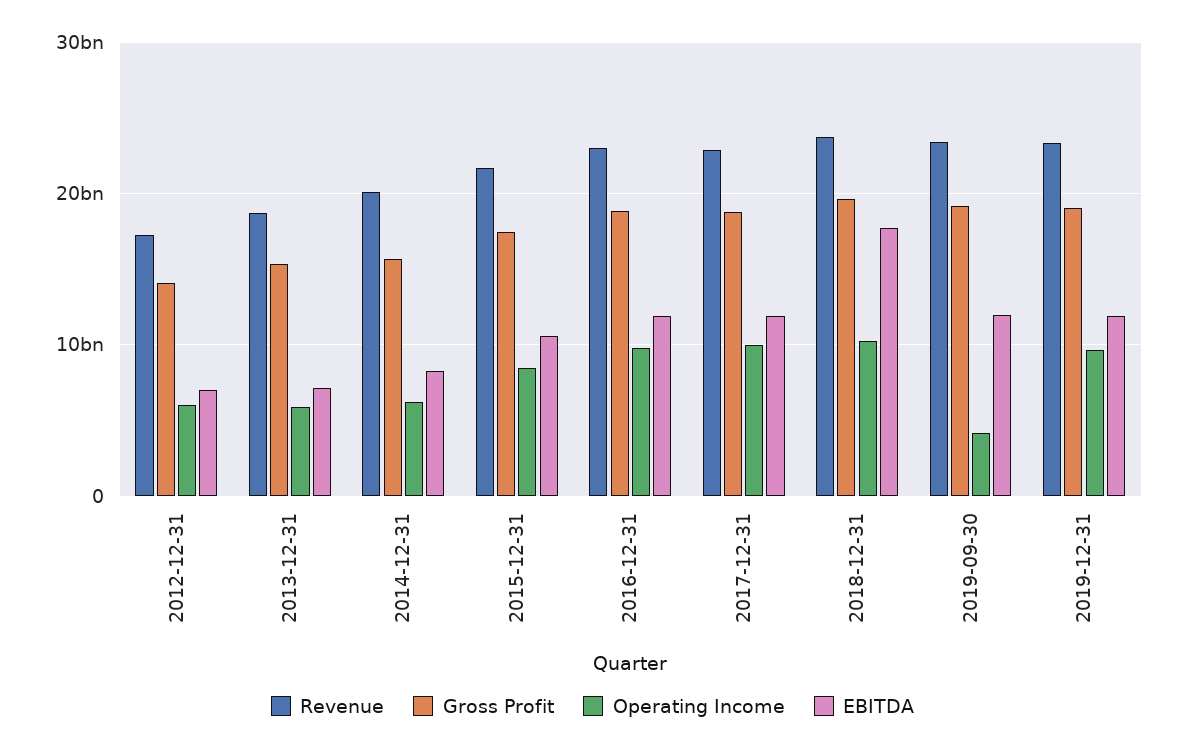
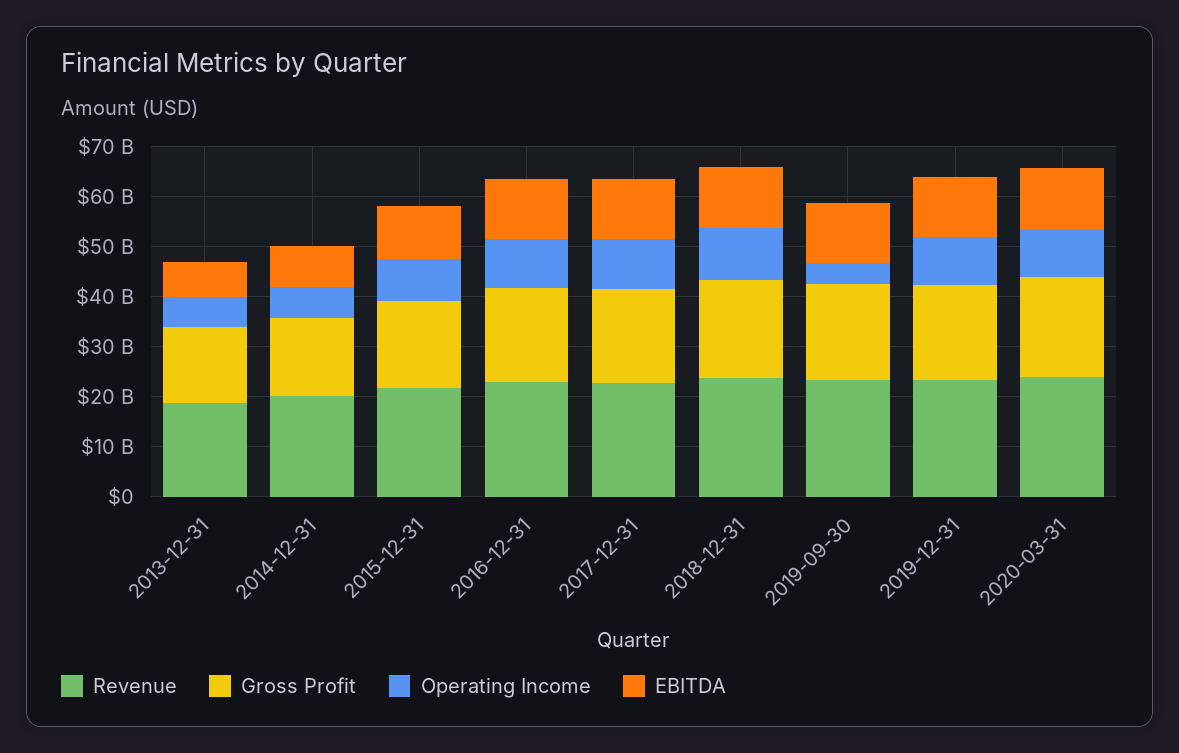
Revenue, 2012-12-31: 17000000000 -> none
Gross Profit, 2012-12-31: 14000000000 -> none
Operating Income, 2012-12-31: 6000000000 -> none
EBITDA, 2012-12-31: 7000000000 -> none
EBITDA, 2018-12-31: 18000000000 -> 12000000000
Revenue, 2020-03-31: none -> 24000000000
Gross Profit, 2020-03-31: none -> 20000000000
Operating Income, 2020-03-31: none -> 10000000000
EBITDA, 2020-03-31: none -> 12000000000

